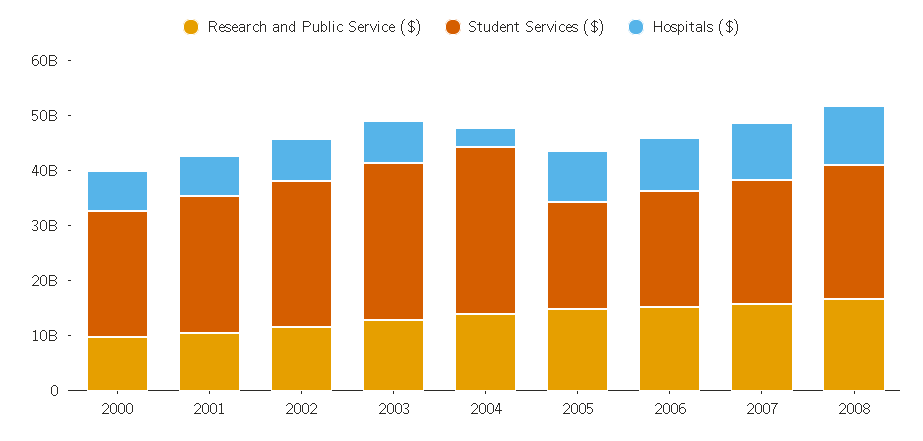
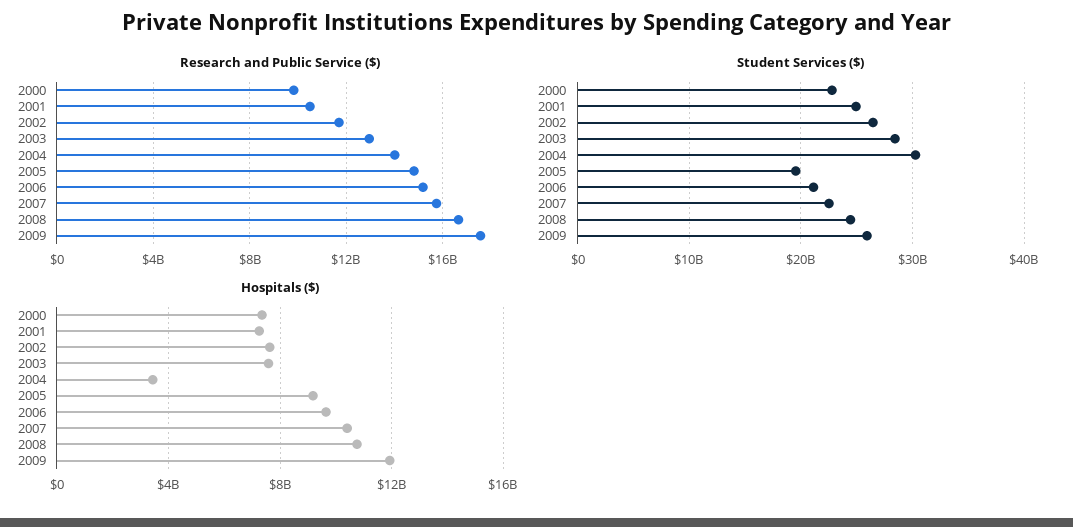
Research and Public Service ($), 2009: none -> 17500000000
Student Services ($), 2009: none -> 26000000000
Hospitals ($), 2009: none -> 12000000000

